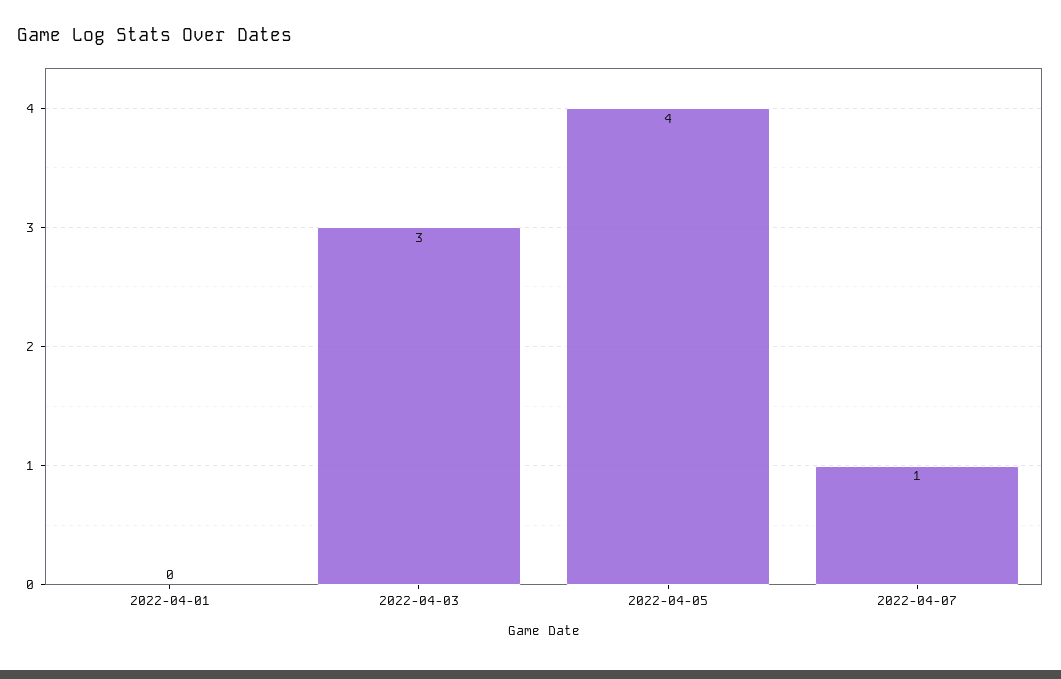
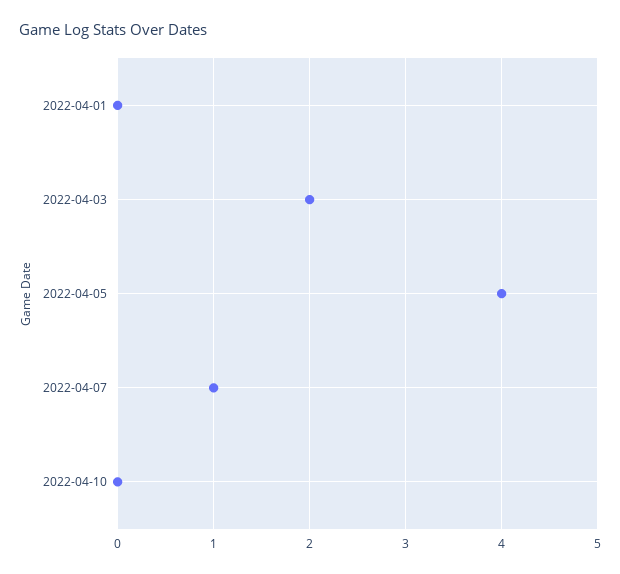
2022-04-03: 3 -> 2
2022-04-10: none -> 0

